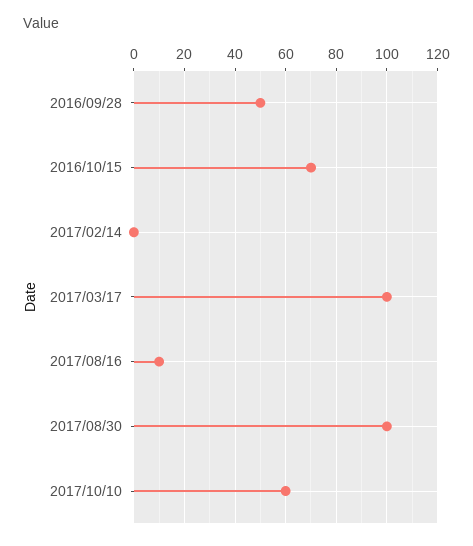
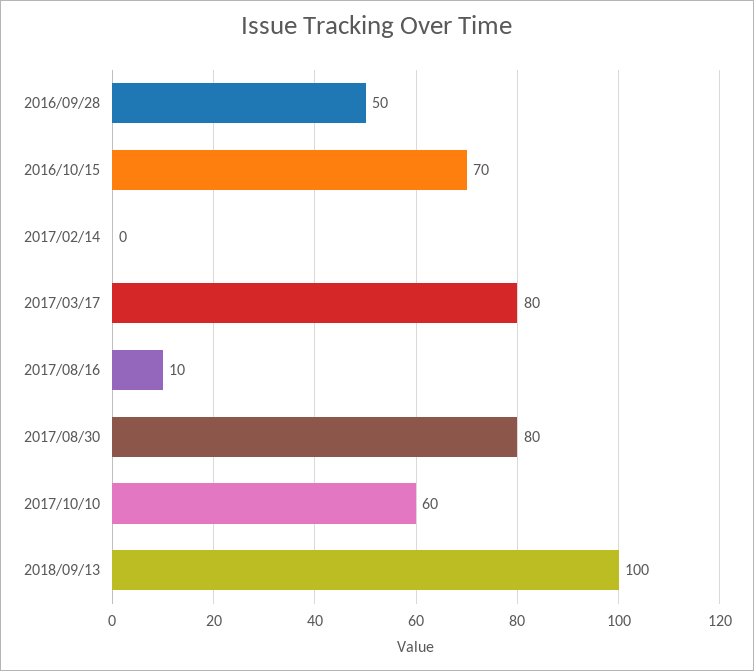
2017/03/17: 100 -> 80
2017/08/30: 100 -> 80
2018/09/13: none -> 100

